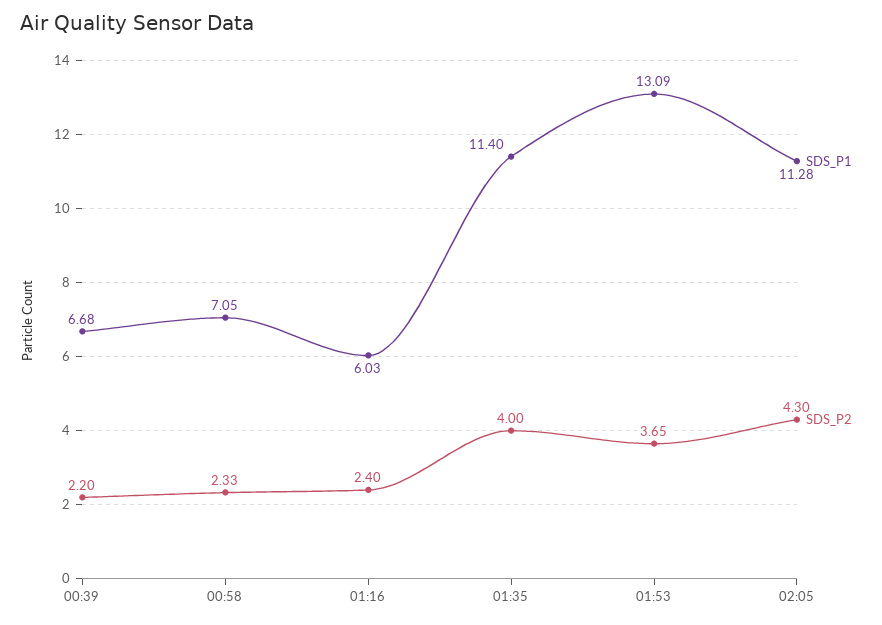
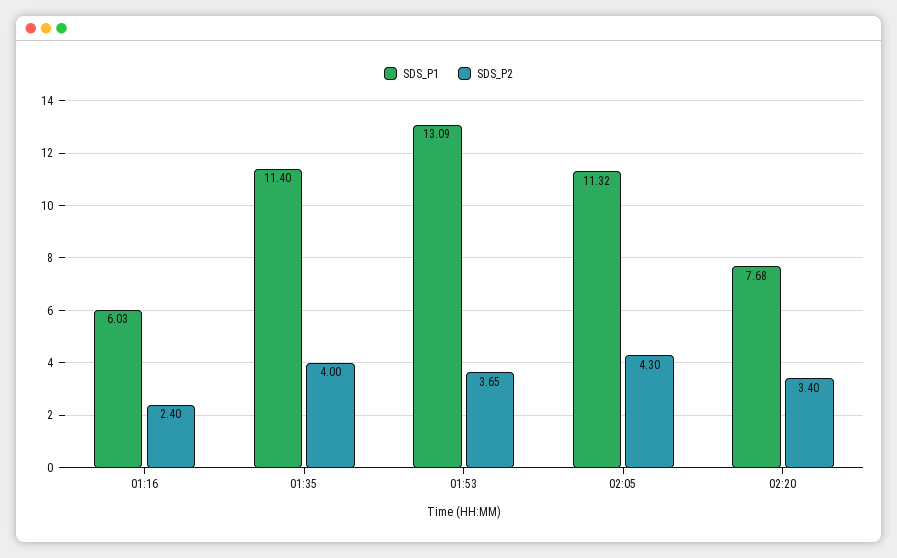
SDS_P1, 00:39: 6.68 -> none
SDS_P2, 00:39: 2.2 -> none
SDS_P1, 00:58: 7.05 -> none
SDS_P2, 00:58: 2.33 -> none
SDS_P1, 02:05: 11.28 -> 11.32
SDS_P1, 02:20: none -> 7.68
SDS_P2, 02:20: none -> 3.4

